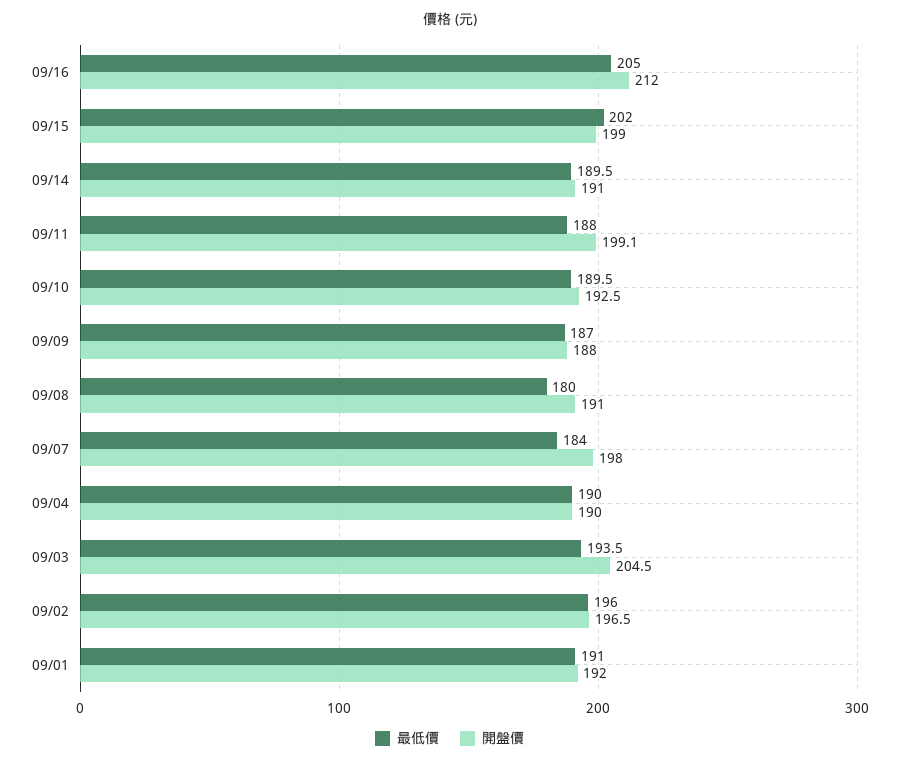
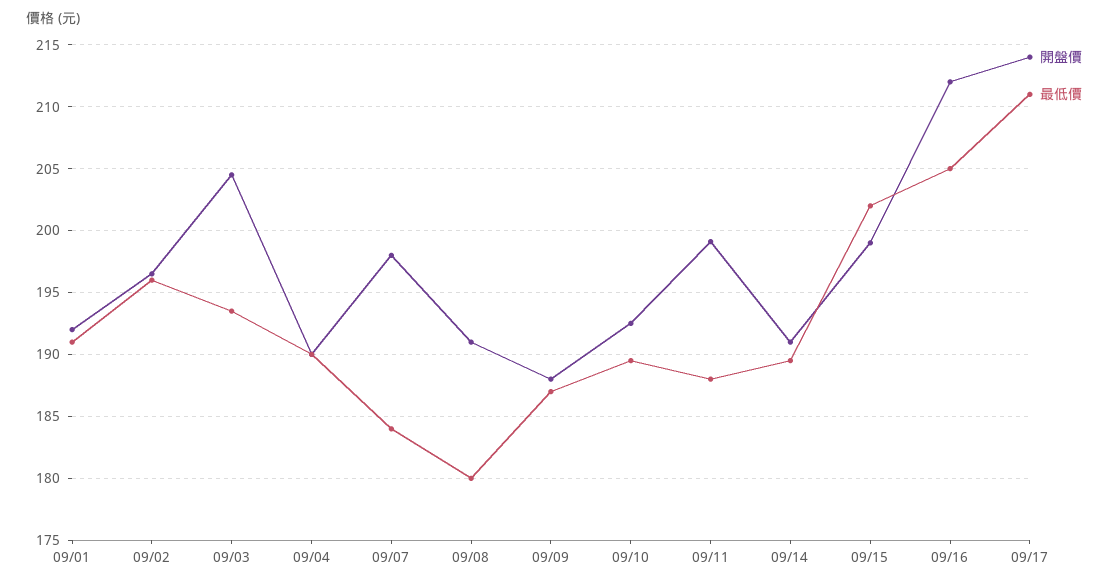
開盤價, 09/17: none -> 214
最低價, 09/17: none -> 211

